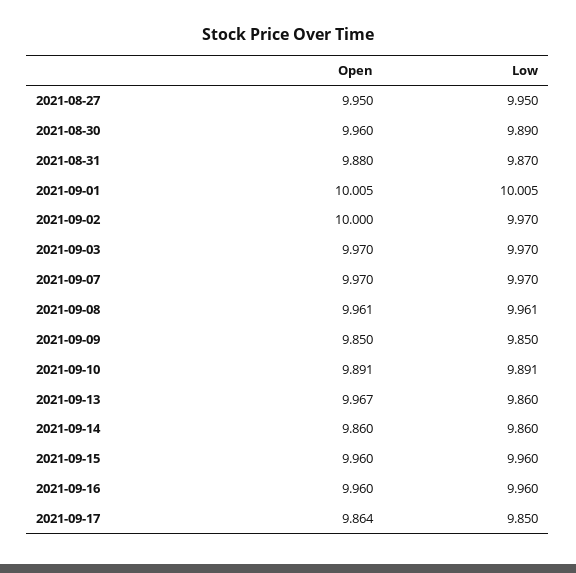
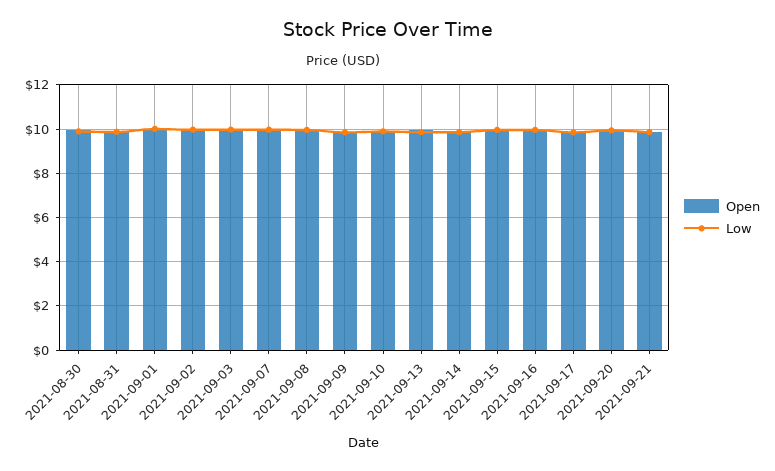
Open, 2021-08-27: 9.95 -> none
Low, 2021-08-27: 9.95 -> none
Open, 2021-09-20: none -> 10
Low, 2021-09-20: none -> 10
Open, 2021-09-21: none -> 10
Low, 2021-09-21: none -> 10

